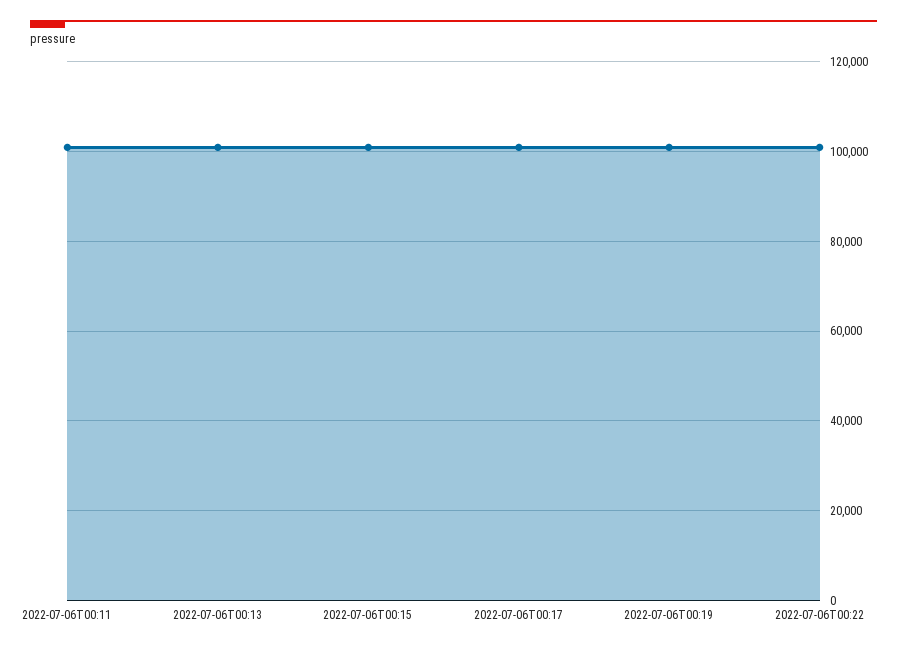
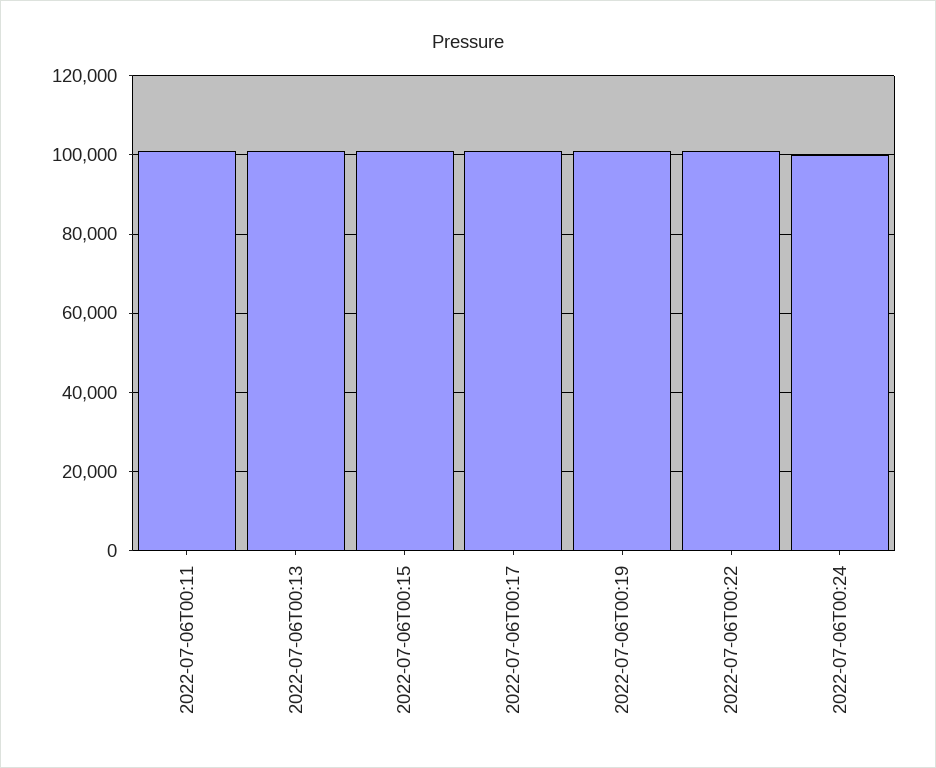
2022-07-06T00:24: none -> 100000

